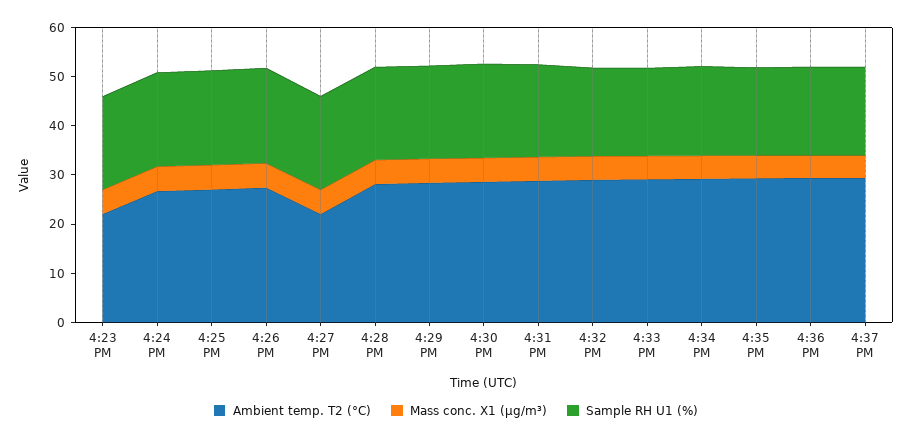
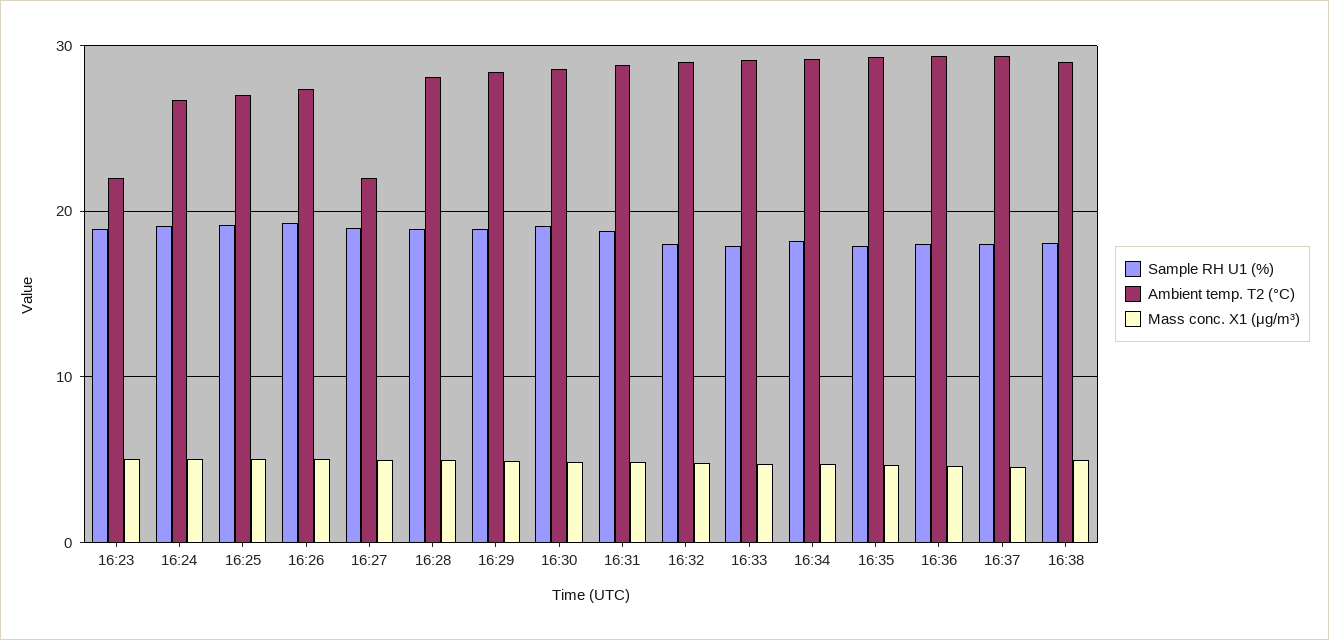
Sample RH U1 (%), 16:38: none -> 18
Ambient temp. T2 (°C), 16:38: none -> 29
Mass conc. X1 (μg/m³), 16:38: none -> 5

